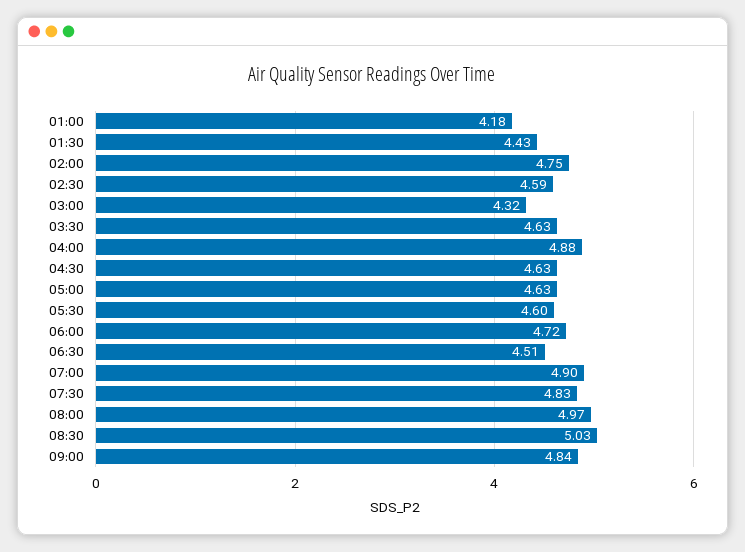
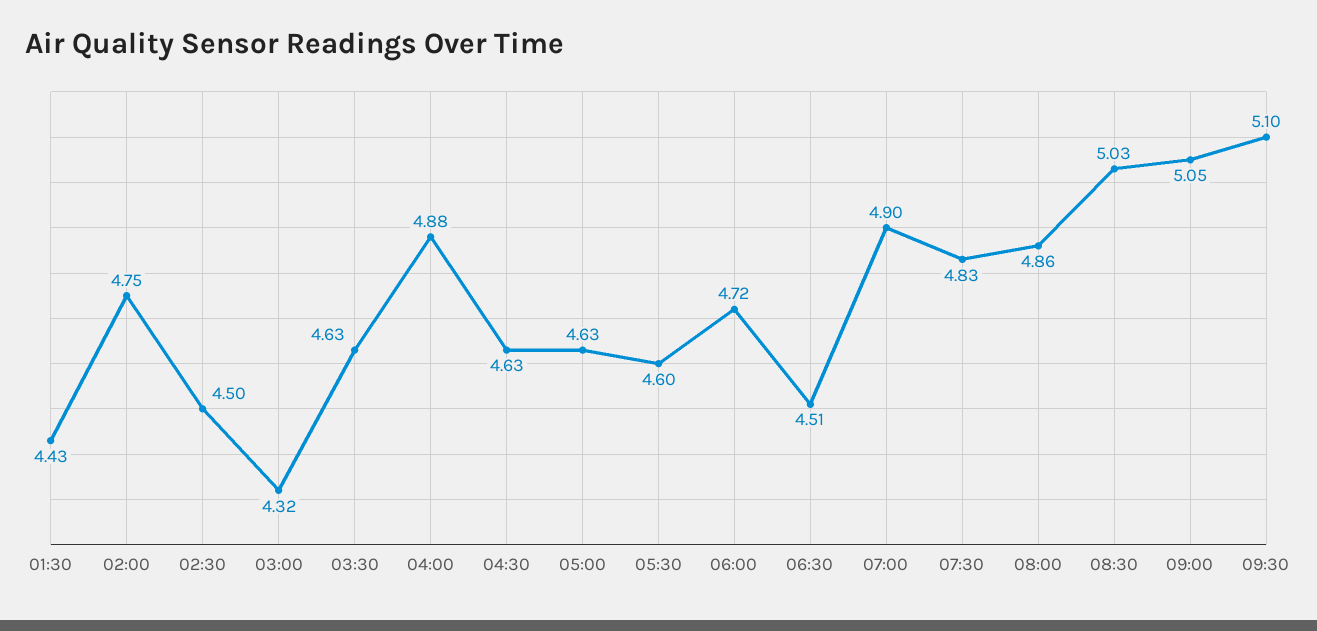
01:00: 4.18 -> none
02:30: 4.59 -> 4.5
08:00: 4.97 -> 4.86
09:00: 4.84 -> 5.05
09:30: none -> 5.1

